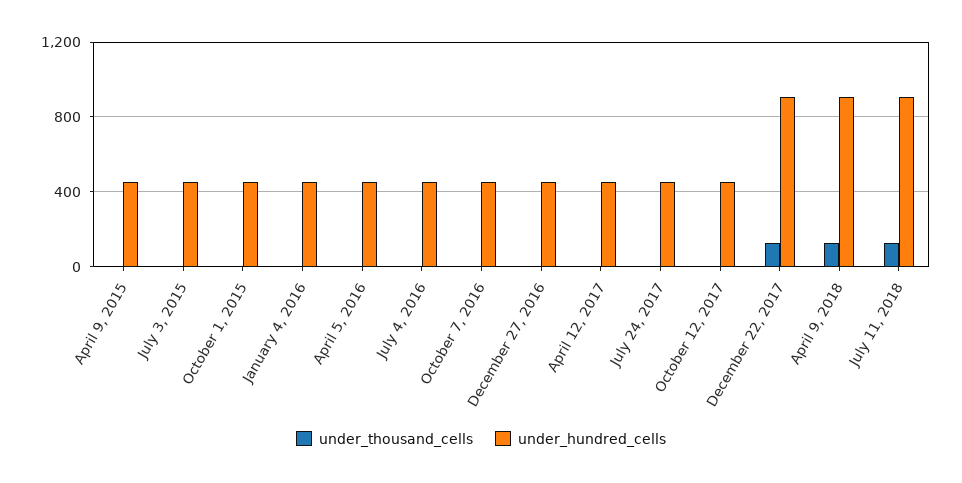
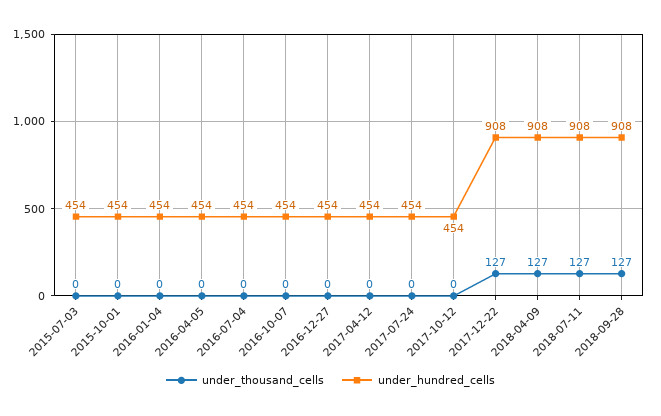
under_thousand_cells, April 9, 2015: 0 -> none
under_hundred_cells, April 9, 2015: 450 -> none
under_thousand_cells, 2018-09-28: none -> 127
under_hundred_cells, 2018-09-28: none -> 908

